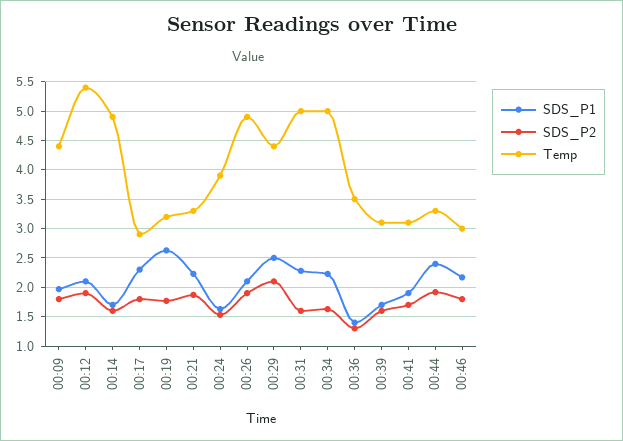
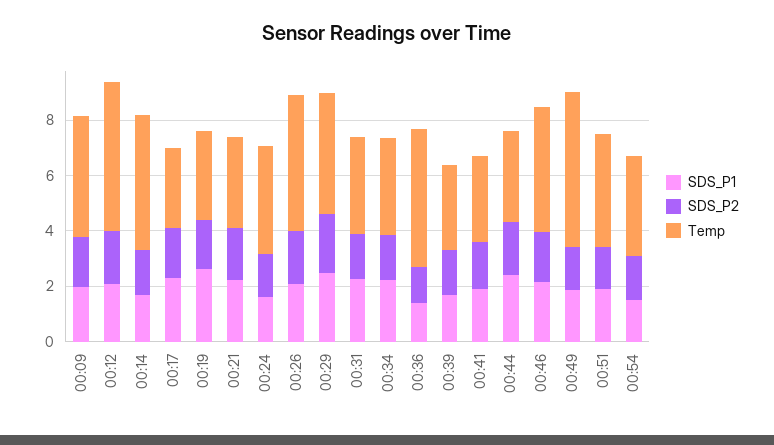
Temp, 00:31: 5 -> 3.5
Temp, 00:34: 5 -> 3.5
Temp, 00:36: 3.5 -> 5
Temp, 00:46: 3 -> 4.5
SDS_P1, 00:49: none -> 2
SDS_P2, 00:49: none -> 1.5
Temp, 00:49: none -> 5.5
SDS_P1, 00:51: none -> 2
SDS_P2, 00:51: none -> 1.5
Temp, 00:51: none -> 4
SDS_P1, 00:54: none -> 1.5
SDS_P2, 00:54: none -> 1.5
Temp, 00:54: none -> 3.5

